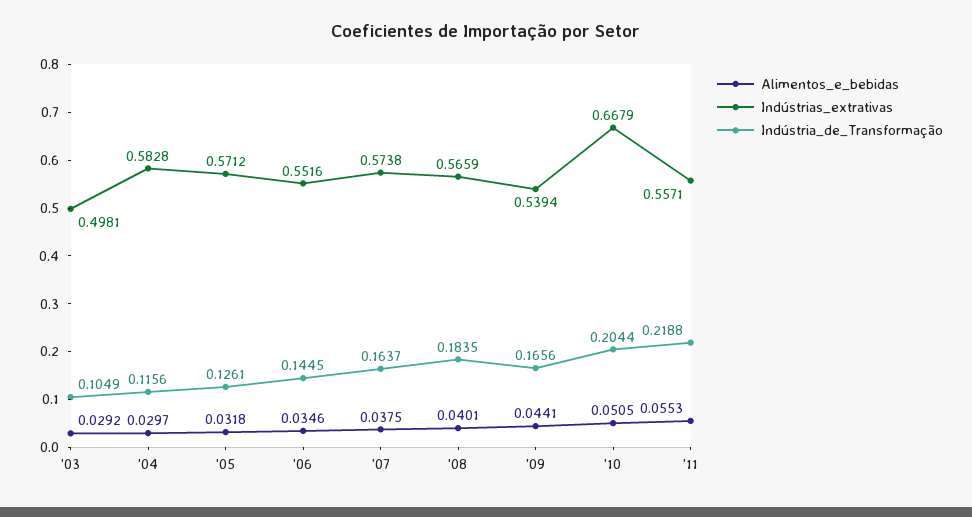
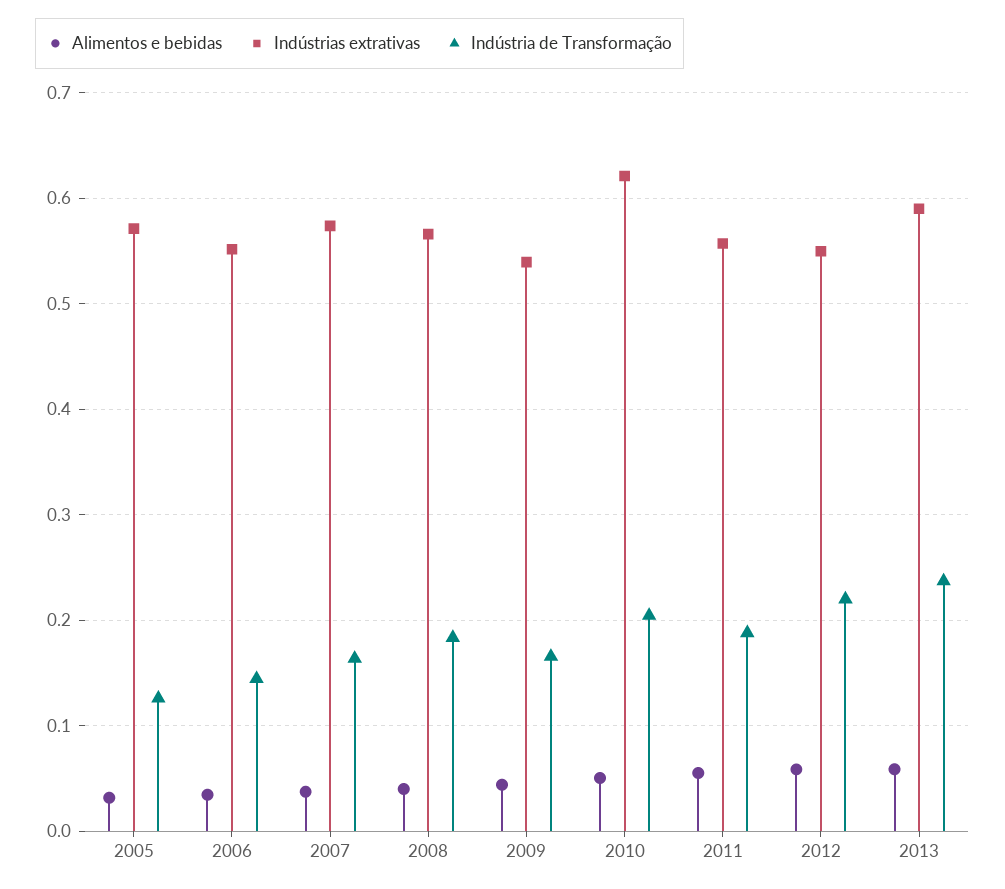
Alimentos_e_bebidas, '03: 0.0292 -> none
Indústrias_extrativas, '03: 0.4981 -> none
Indústria_de_Transformação, '03: 0.1049 -> none
Alimentos_e_bebidas, '04: 0.0297 -> none
Indústrias_extrativas, '04: 0.5828 -> none
Indústria_de_Transformação, '04: 0.1156 -> none
Indústrias_extrativas, '10: 0.6679 -> 0.62
Indústria_de_Transformação, '11: 0.2188 -> 0.19
Alimentos_e_bebidas, 2012: none -> 0.06
Indústrias_extrativas, 2012: none -> 0.55
Indústria_de_Transformação, 2012: none -> 0.22
Alimentos_e_bebidas, 2013: none -> 0.06
Indústrias_extrativas, 2013: none -> 0.59
Indústria_de_Transformação, 2013: none -> 0.24

